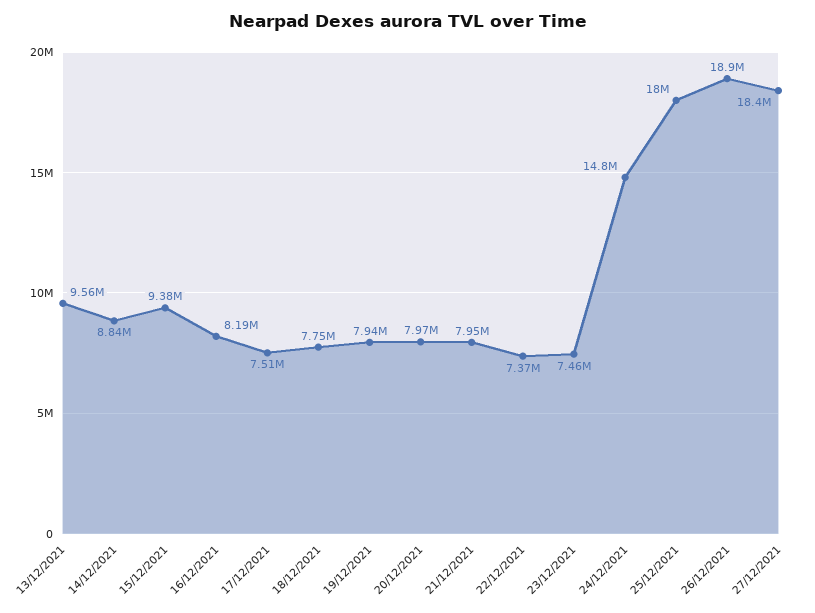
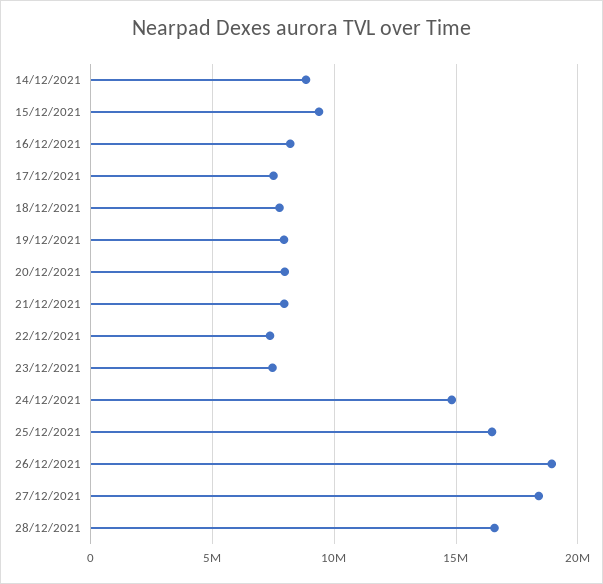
13/12/2021: 9560000 -> none
25/12/2021: 18000000 -> 16500000
28/12/2021: none -> 16500000

